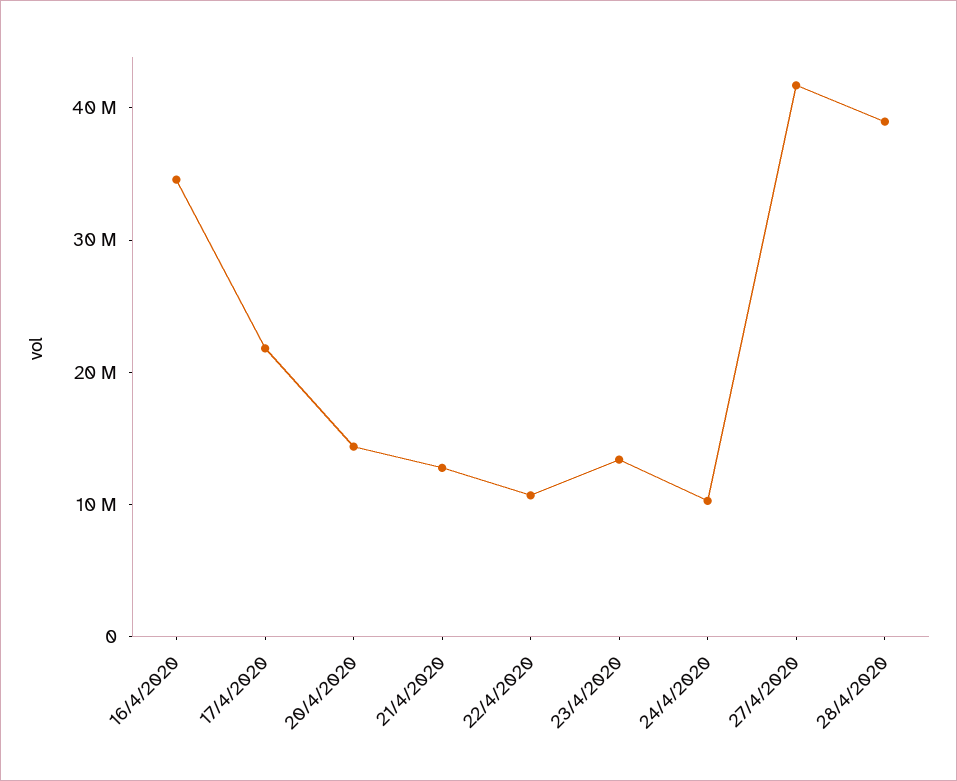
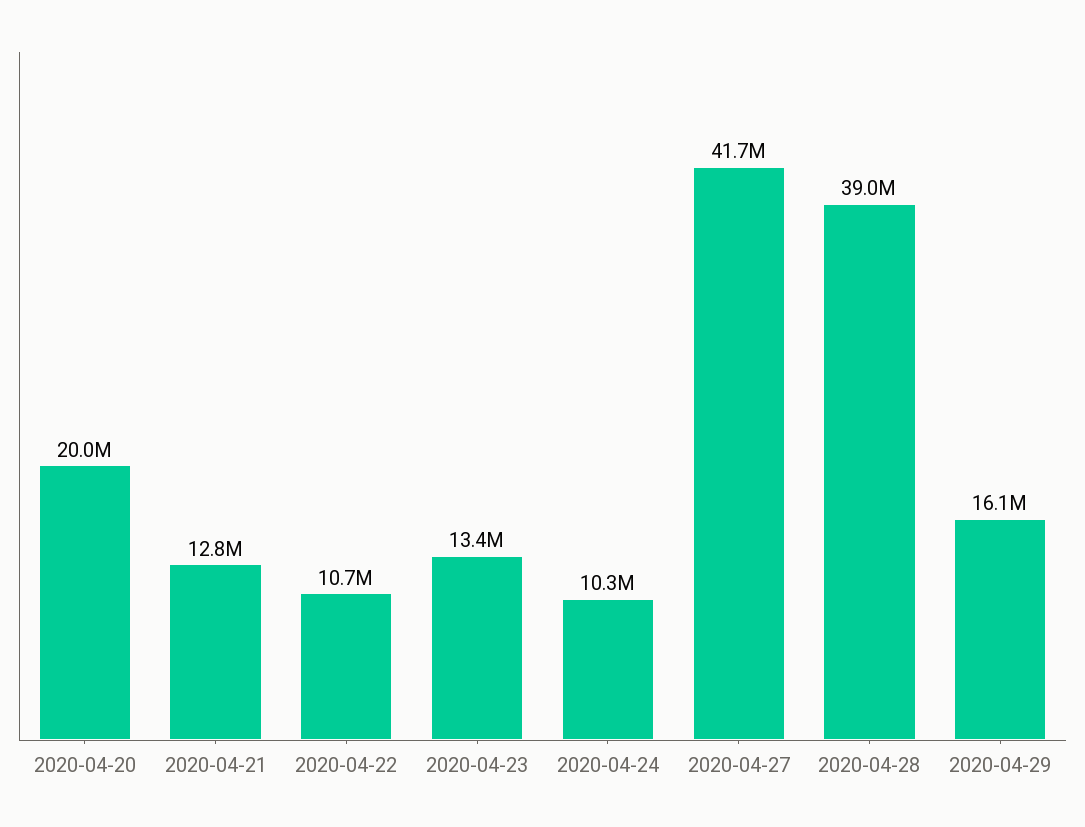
16/4/2020: 34000000 -> none
17/4/2020: 22000000 -> none
20/4/2020: 14000000 -> 20000000
2020-04-29: none -> 16100000

